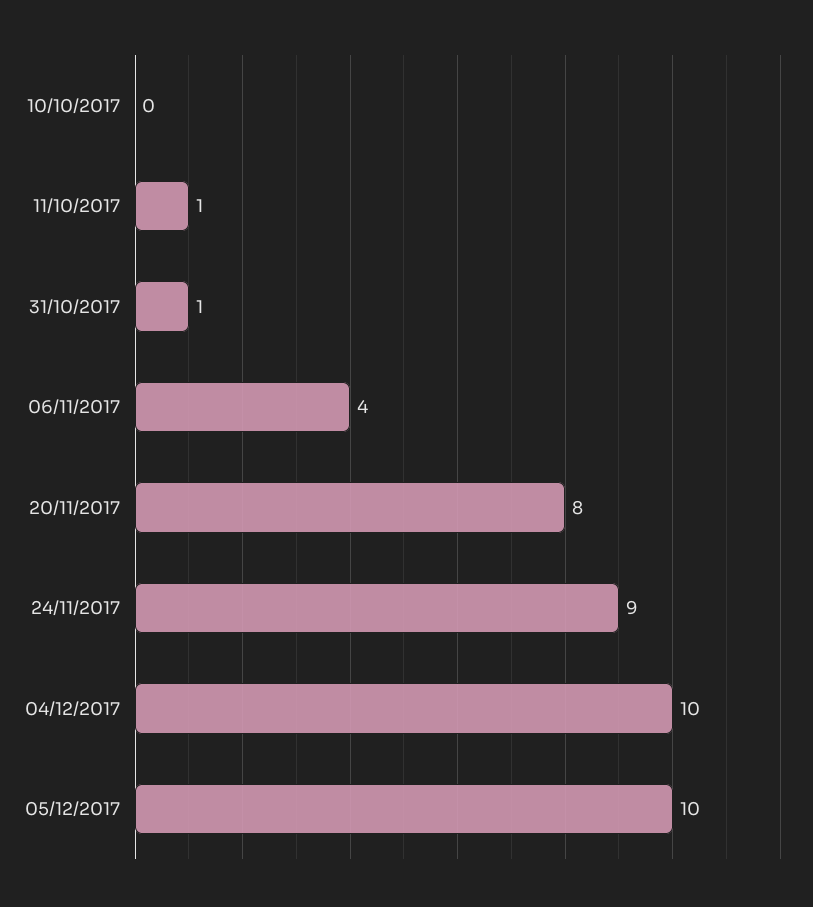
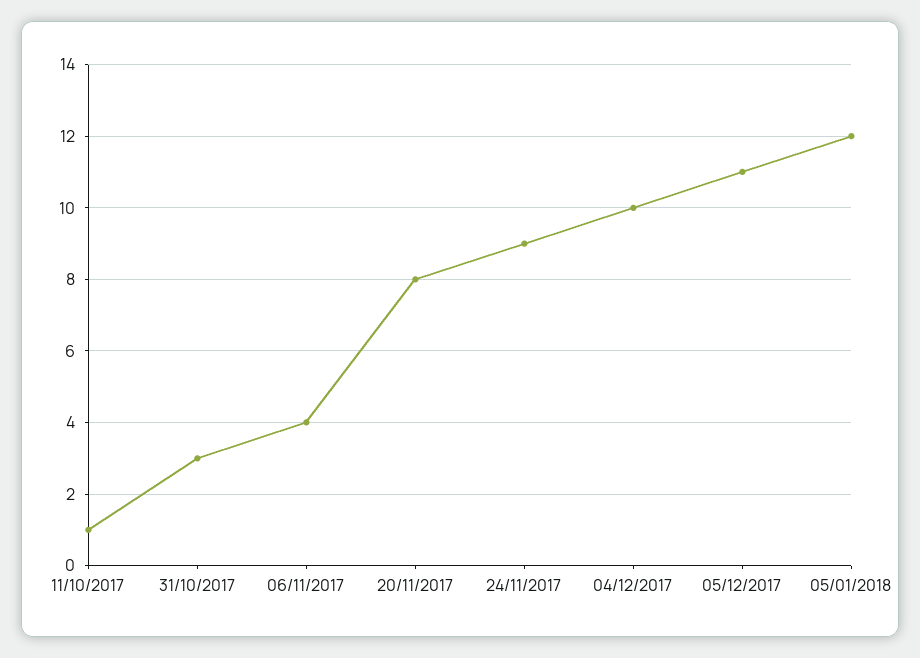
10/10/2017: 0 -> none
31/10/2017: 1 -> 3
05/12/2017: 10 -> 11
05/01/2018: none -> 12

